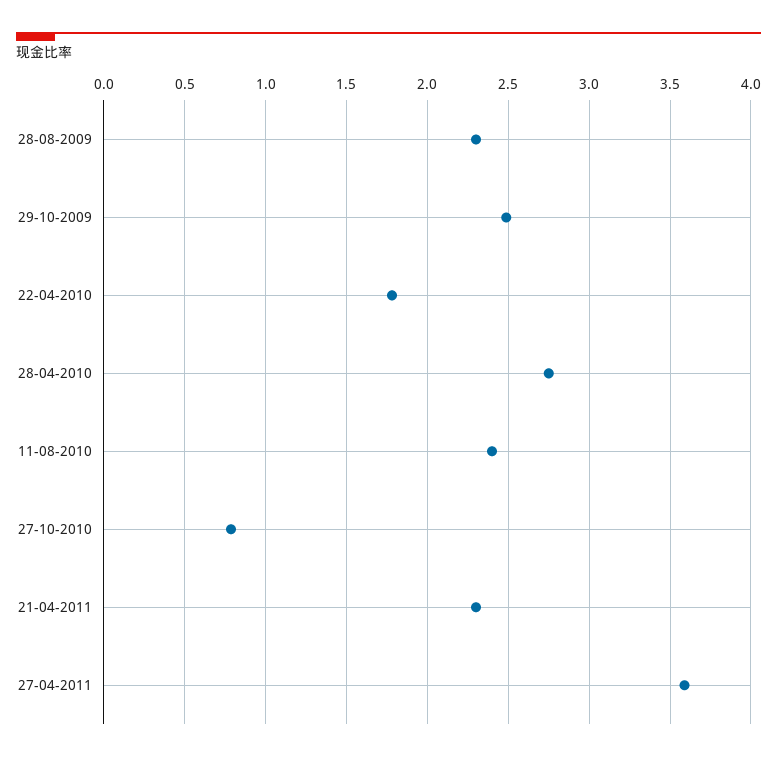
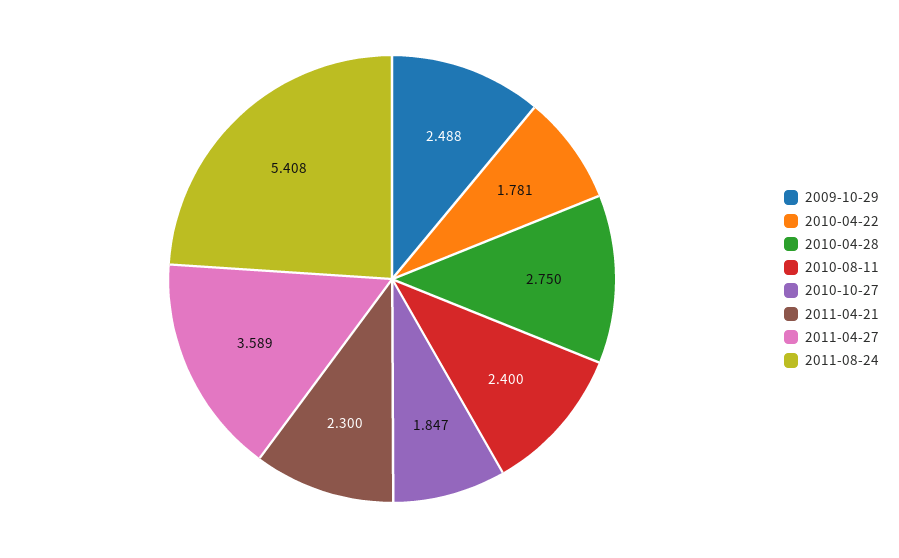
28-08-2009: 2.3 -> none
27-10-2010: 0.8 -> 1.847
2011-08-24: none -> 5.408

